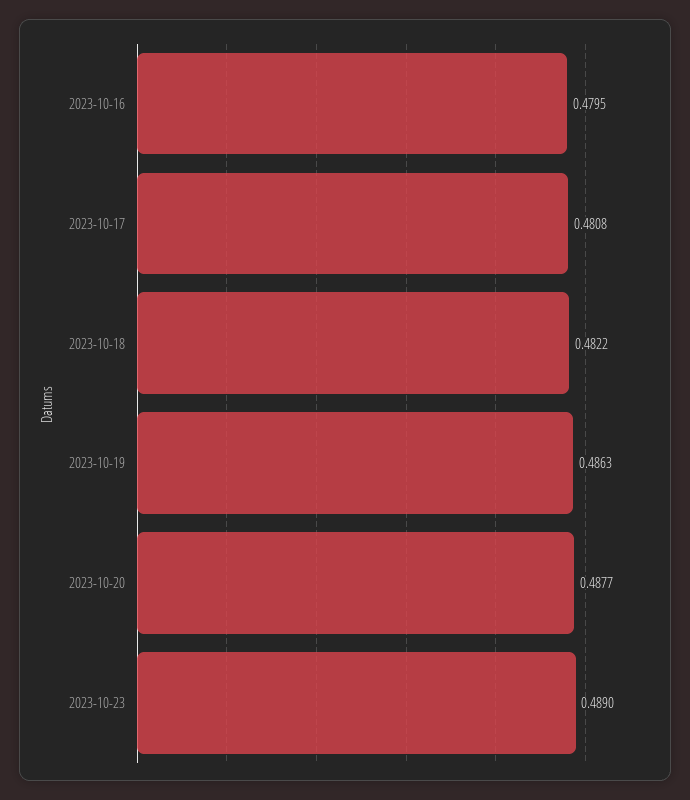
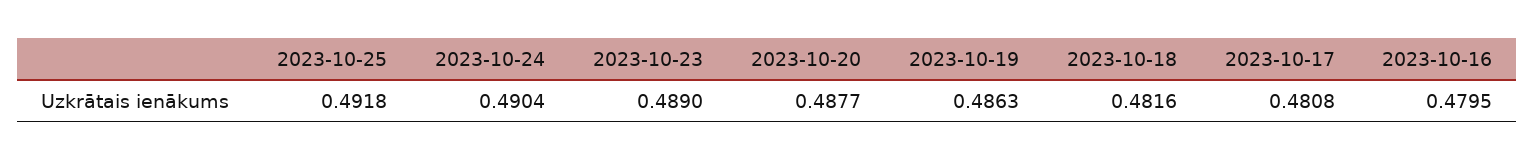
2023-10-18: 0.4822 -> 0.4816
2023-10-25: none -> 0.4918
2023-10-24: none -> 0.4904

